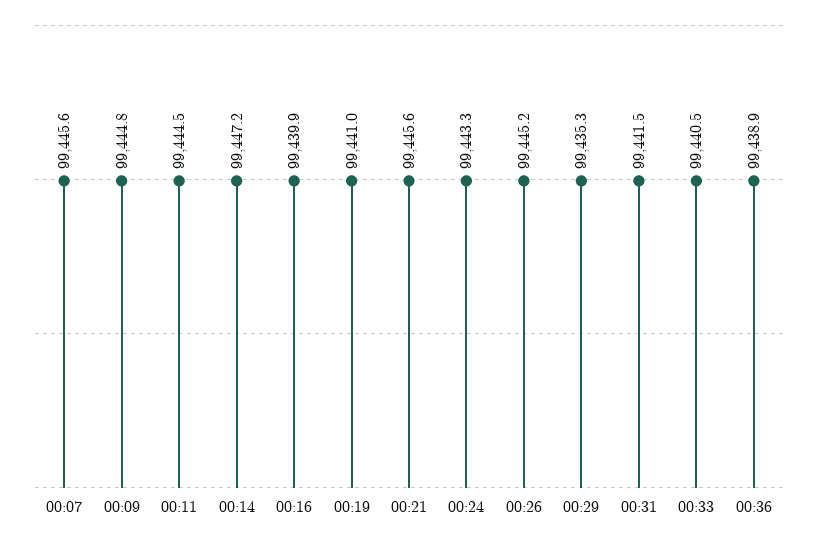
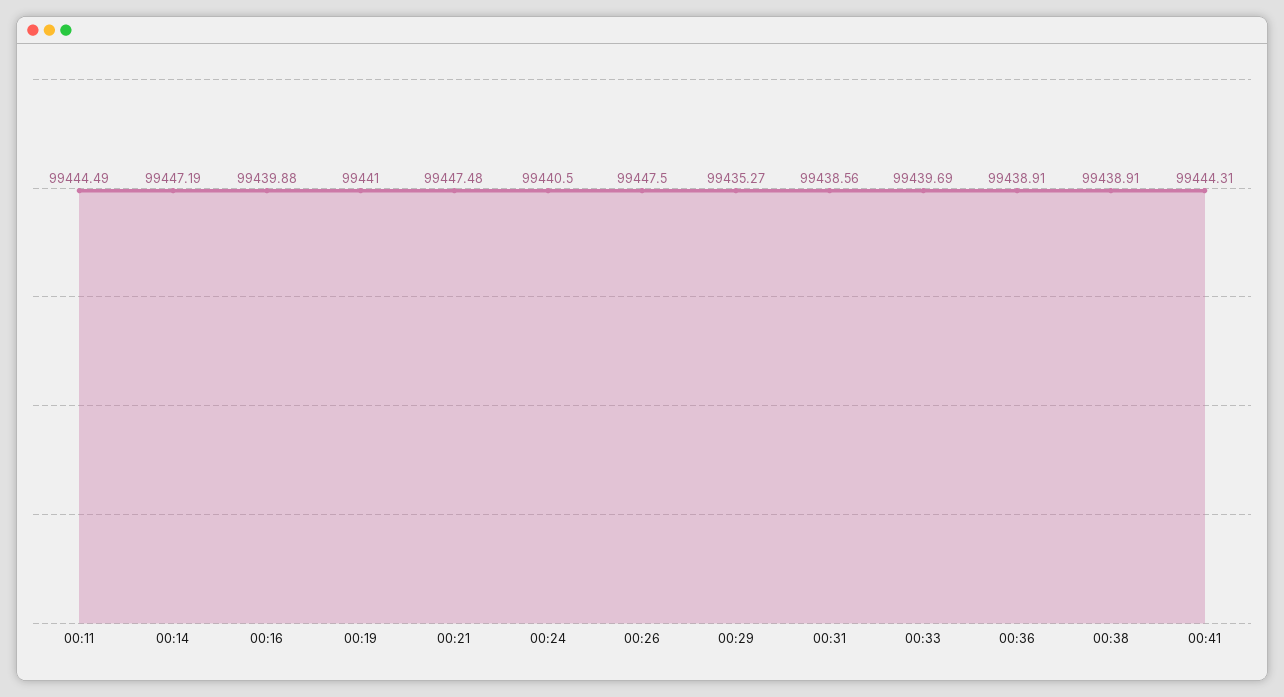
00:07: 99445.6 -> none
00:09: 99444.8 -> none
00:21: 99445.6 -> 99447.48
00:24: 99443.3 -> 99440.5
00:26: 99445.2 -> 99447.5
00:31: 99441.5 -> 99438.56
00:33: 99440.5 -> 99439.69
00:38: none -> 99438.91
00:41: none -> 99444.31

